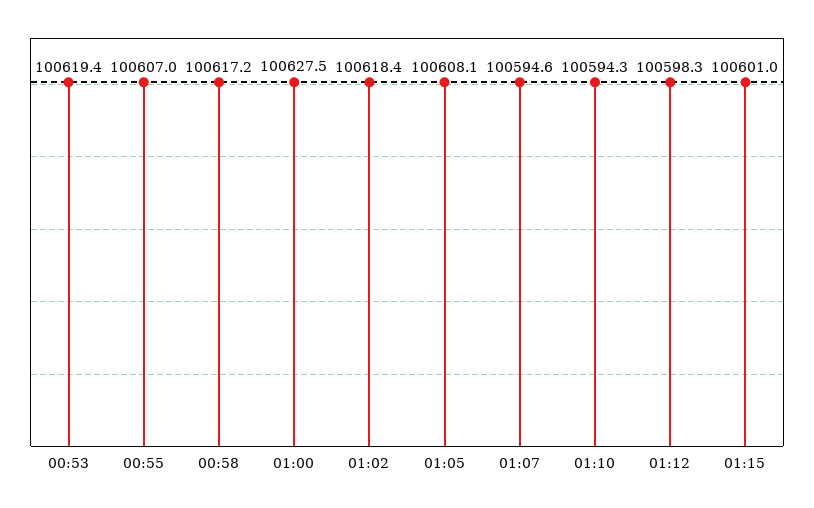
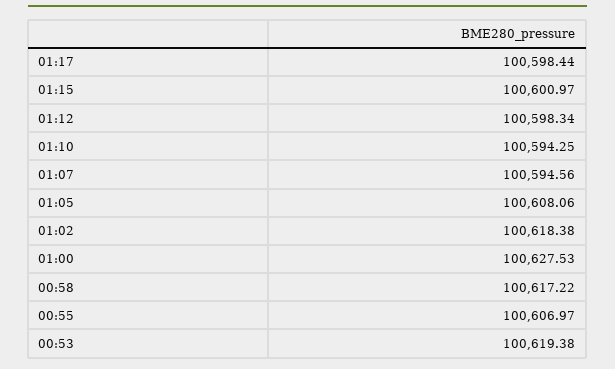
01:17: none -> 100598.44

